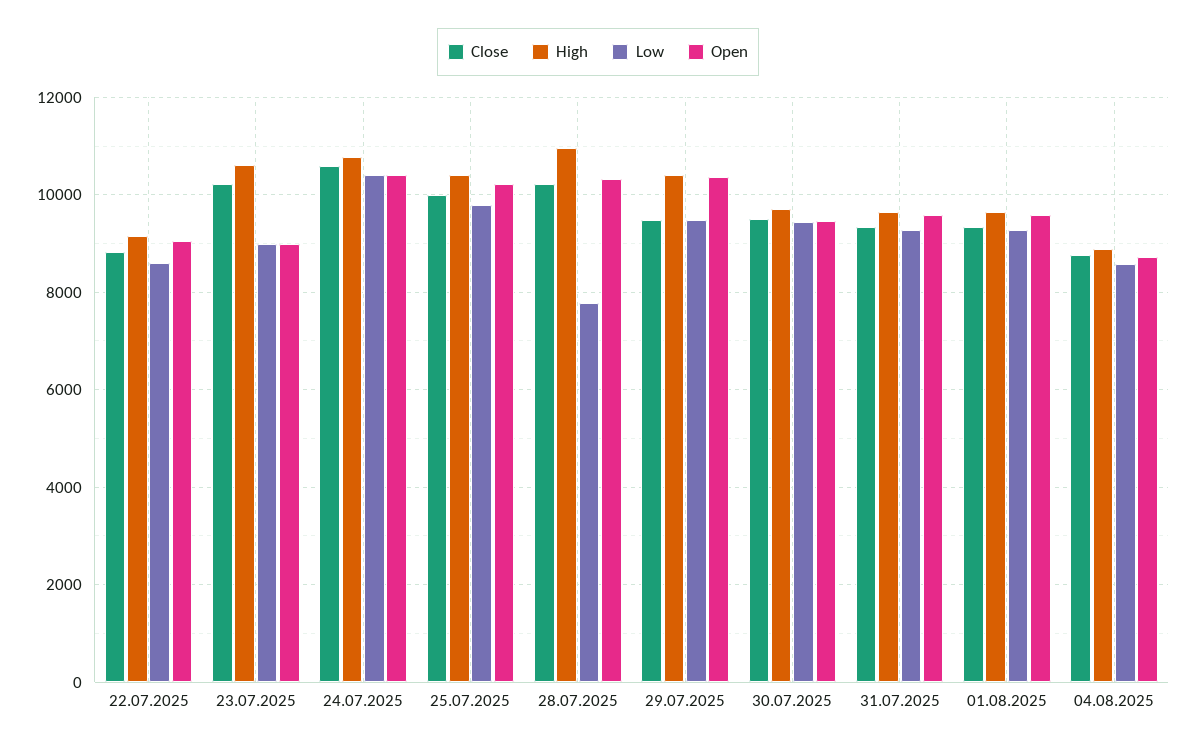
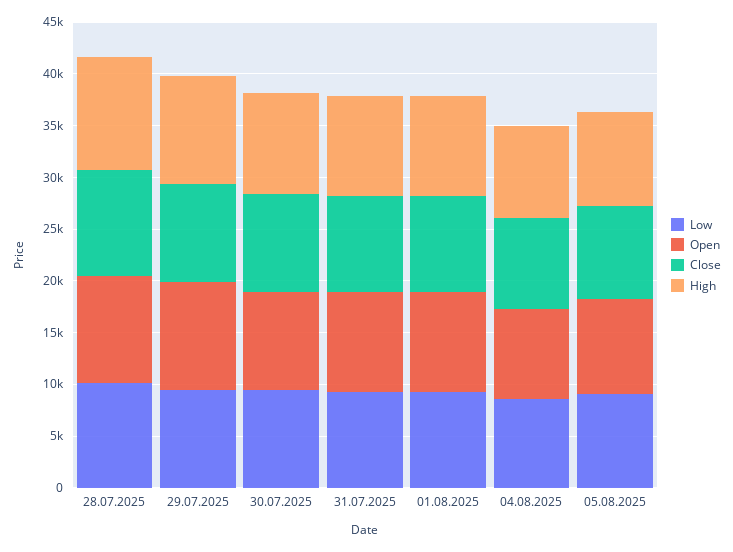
Close, 22.07.2025: 8800 -> none
High, 22.07.2025: 9200 -> none
Low, 22.07.2025: 8600 -> none
Open, 22.07.2025: 9000 -> none
Close, 23.07.2025: 10200 -> none
High, 23.07.2025: 10600 -> none
Low, 23.07.2025: 9000 -> none
Open, 23.07.2025: 9000 -> none
Close, 24.07.2025: 10600 -> none
High, 24.07.2025: 10800 -> none
Low, 24.07.2025: 10400 -> none
Open, 24.07.2025: 10400 -> none
Close, 25.07.2025: 10000 -> none
High, 25.07.2025: 10400 -> none
Low, 25.07.2025: 9800 -> none
Open, 25.07.2025: 10200 -> none
Low, 28.07.2025: 7800 -> 10000
Low, 05.08.2025: none -> 9000
Open, 05.08.2025: none -> 9000
Close, 05.08.2025: none -> 9000
High, 05.08.2025: none -> 9000

